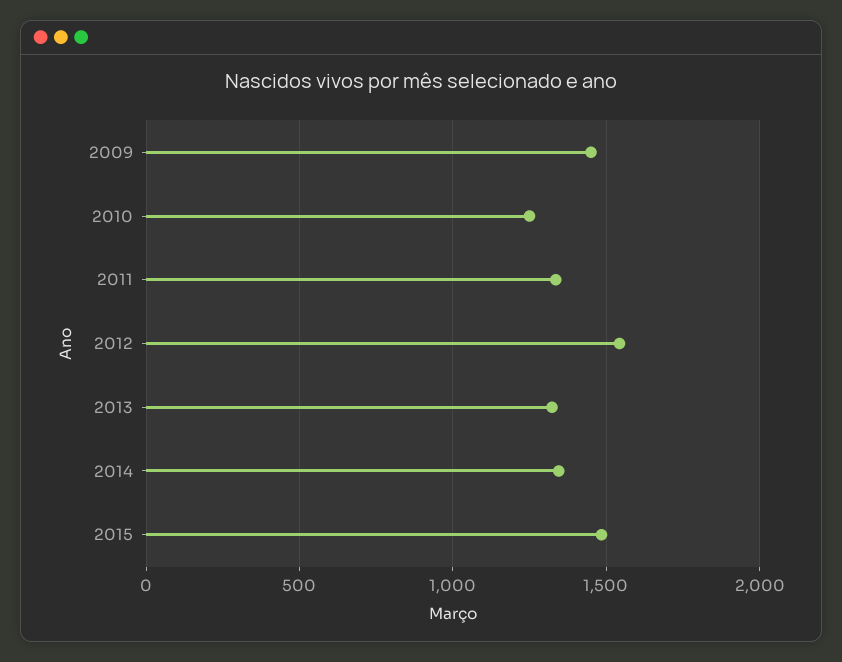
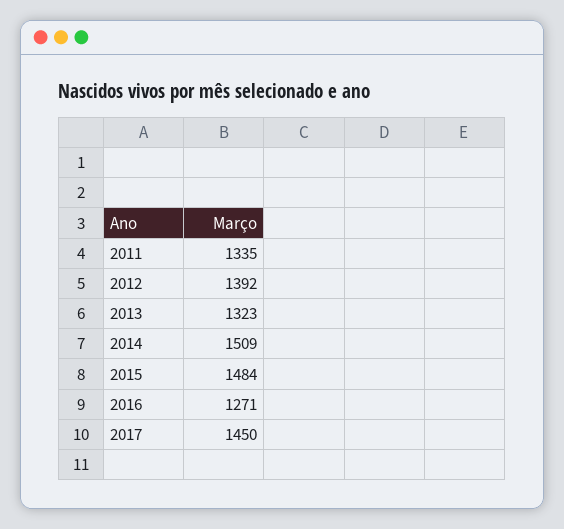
2009: 1450 -> none
2010: 1250 -> none
2012: 1550 -> 1392
2014: 1350 -> 1509
2016: none -> 1271
2017: none -> 1450

